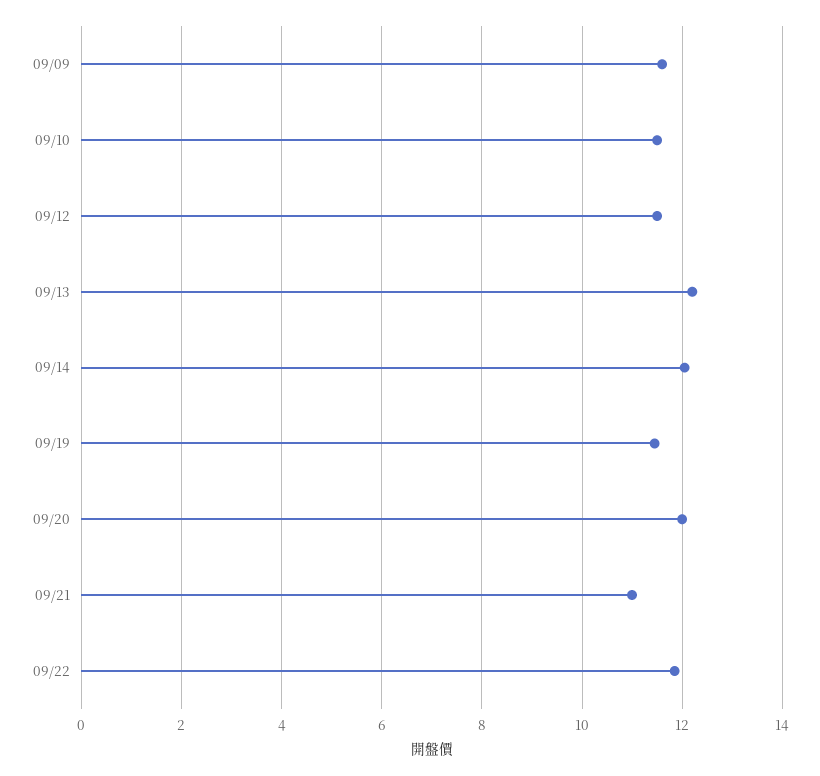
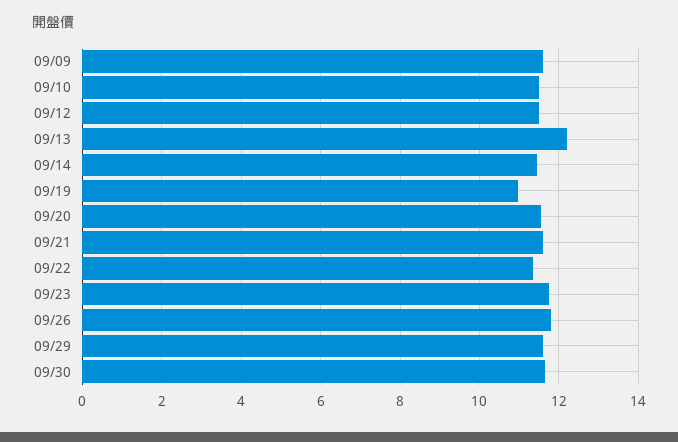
09/14: 12 -> 11.4
09/19: 11.4 -> 11
09/20: 12 -> 11.6
09/21: 11 -> 11.6
09/22: 11.8 -> 11.4
09/23: none -> 11.8
09/26: none -> 11.8
09/29: none -> 11.6
09/30: none -> 11.6

